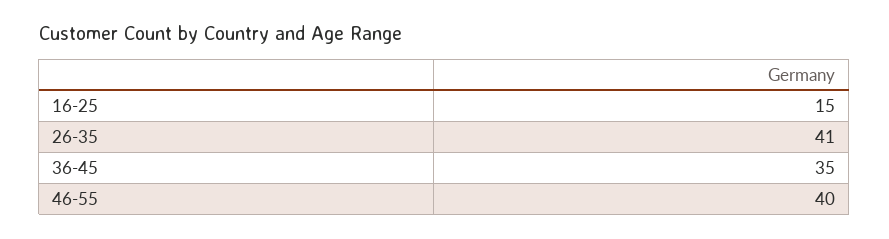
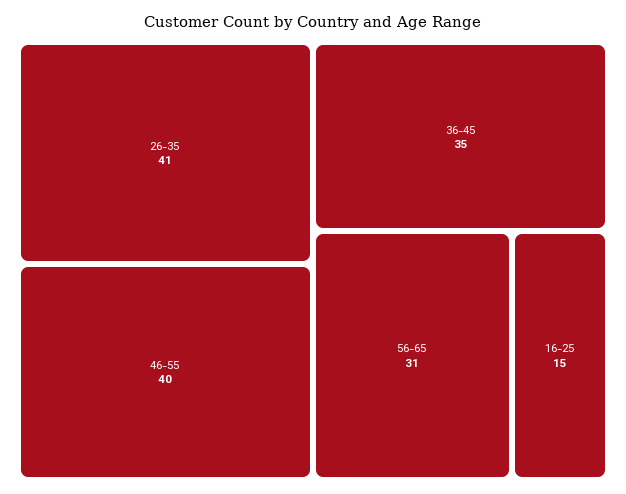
56-65: none -> 31

